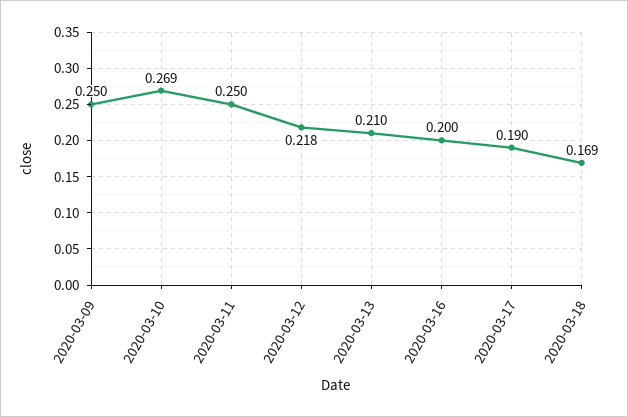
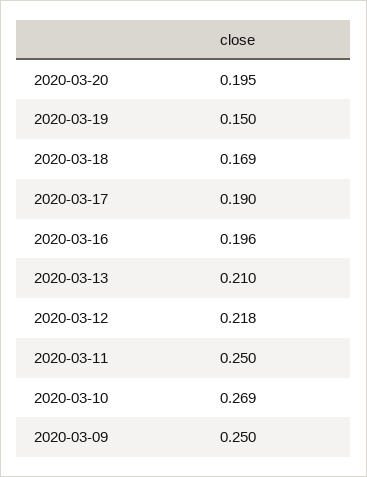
2020-03-16: 0.2 -> 0.196
2020-03-20: none -> 0.195
2020-03-19: none -> 0.15

